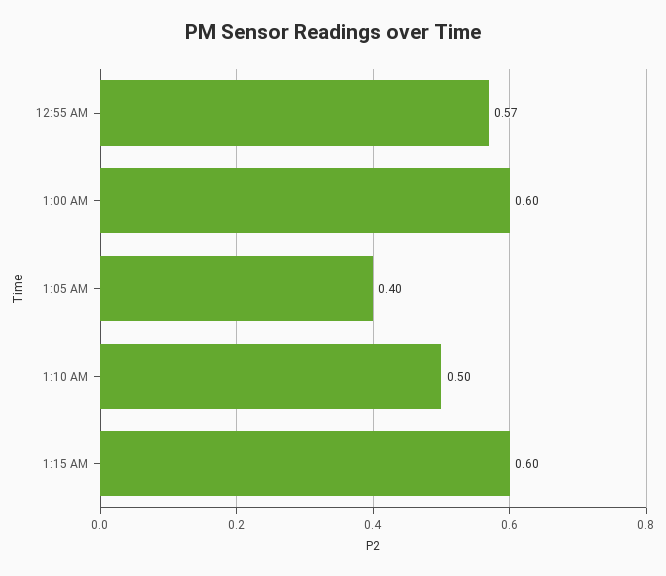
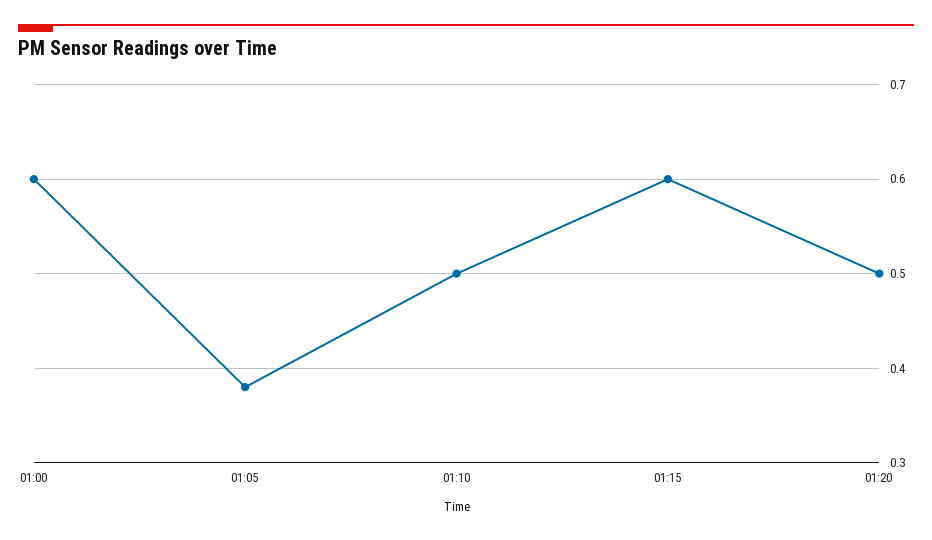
12:55 AM: 0.57 -> none
1:05 AM: 0.4 -> 0.38
01:20: none -> 0.5

